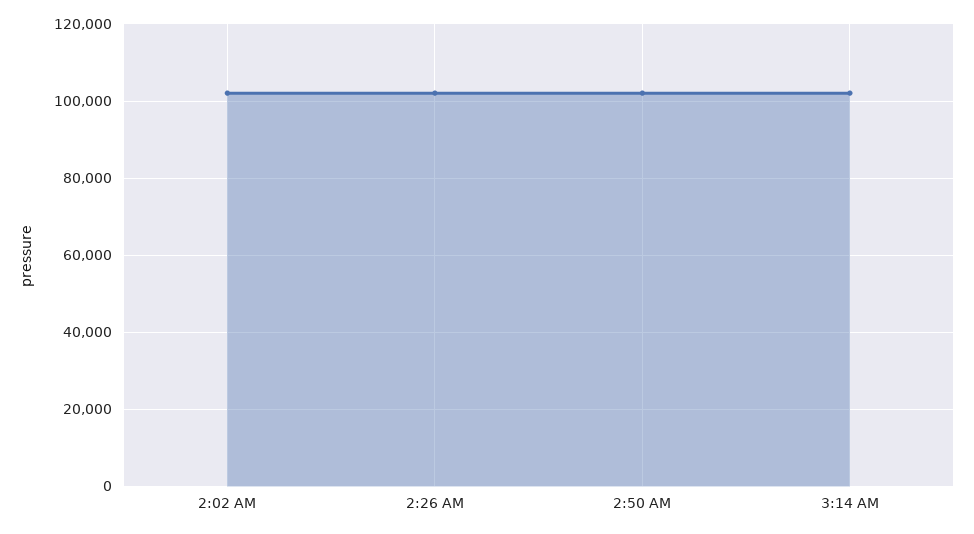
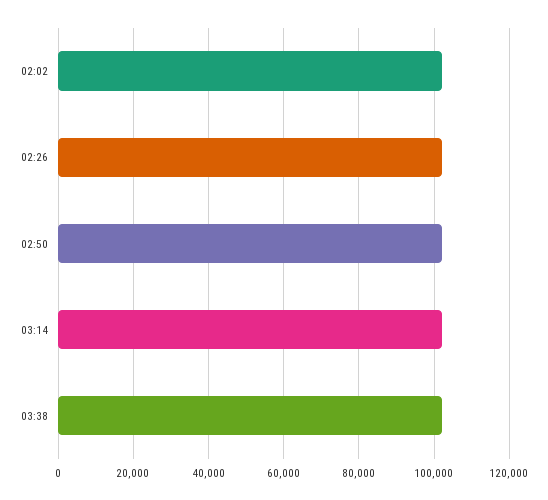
03:38: none -> 102000

